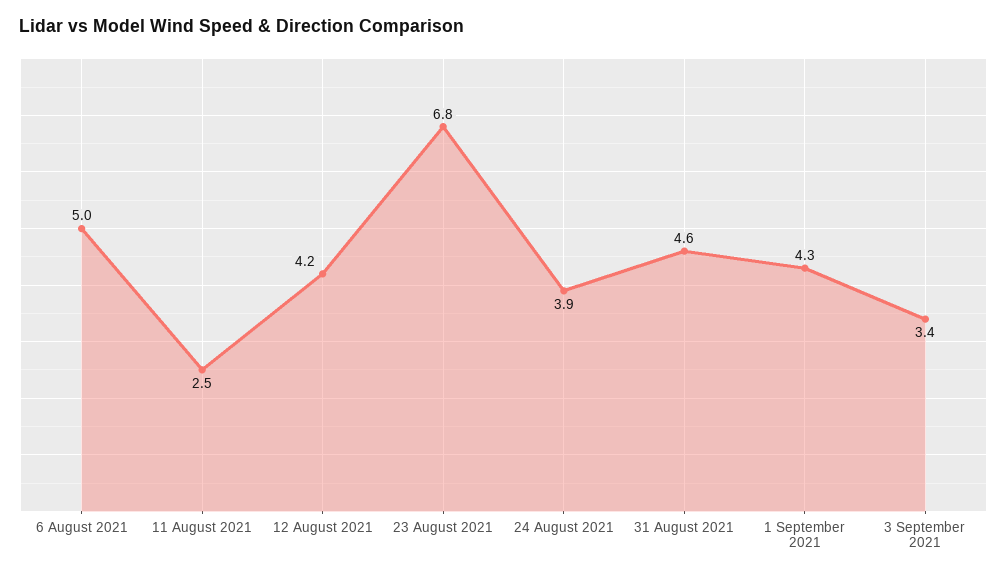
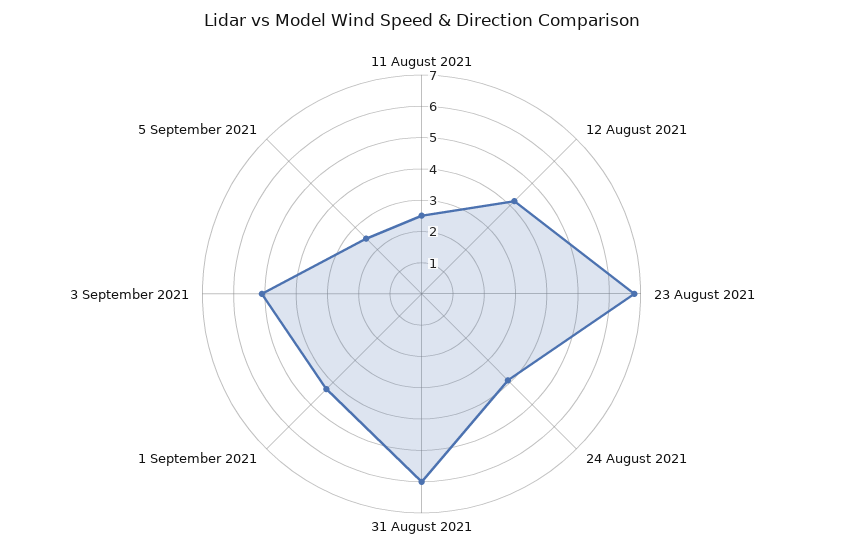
6 August 2021: 5 -> none
31 August 2021: 4.6 -> 6
3 September 2021: 3.4 -> 5
5 September 2021: none -> 2.5

